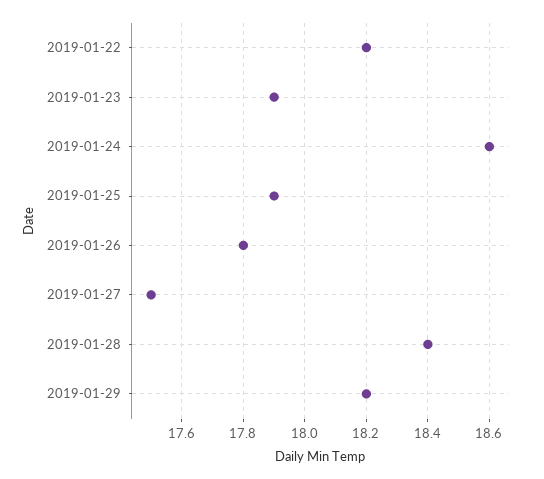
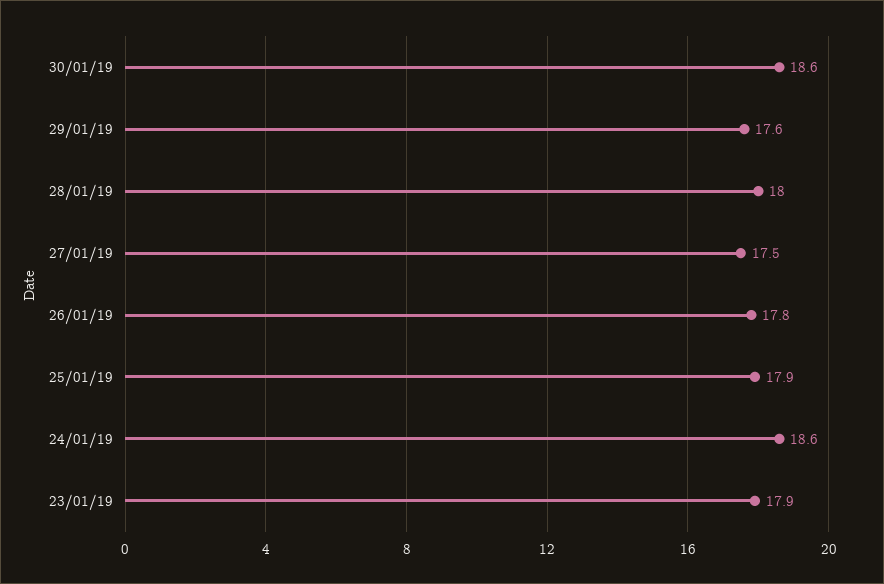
2019-01-22: 18.2 -> none
2019-01-28: 18.4 -> 18
2019-01-29: 18.2 -> 17.6
30/01/19: none -> 18.6

